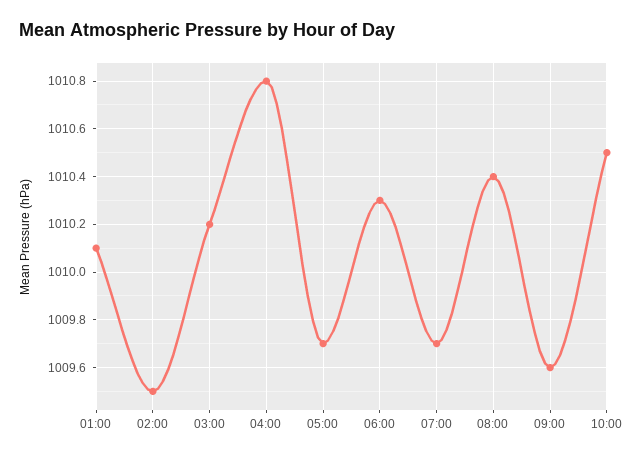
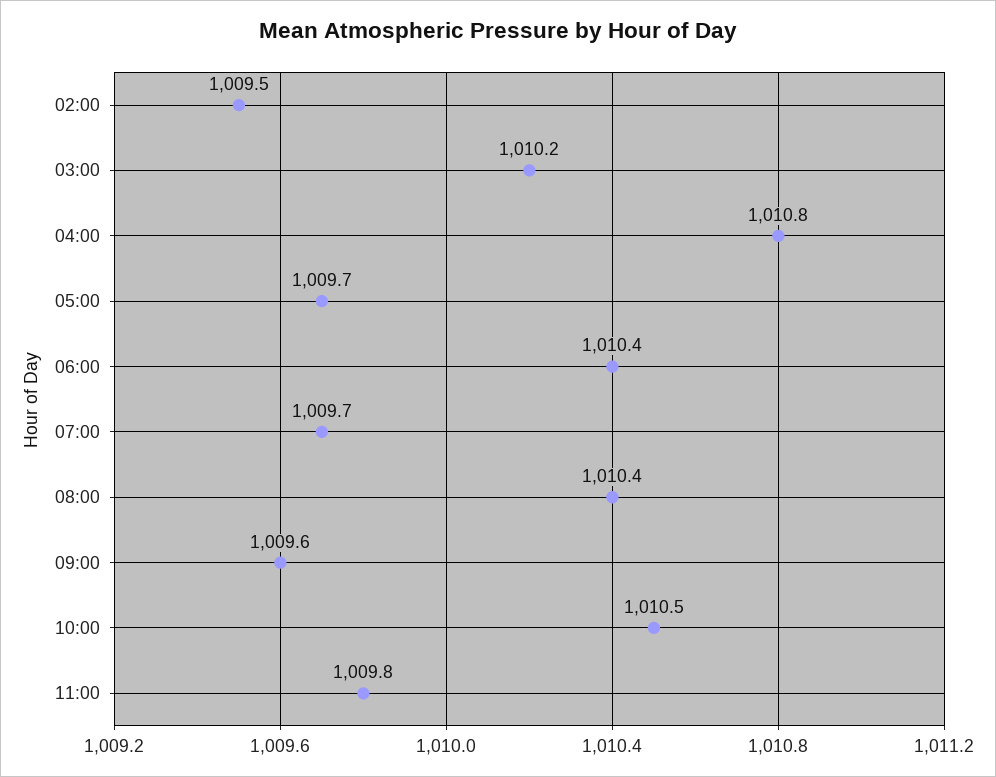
01:00: 1010.1 -> none
06:00: 1010.3 -> 1010.4
11:00: none -> 1009.8

